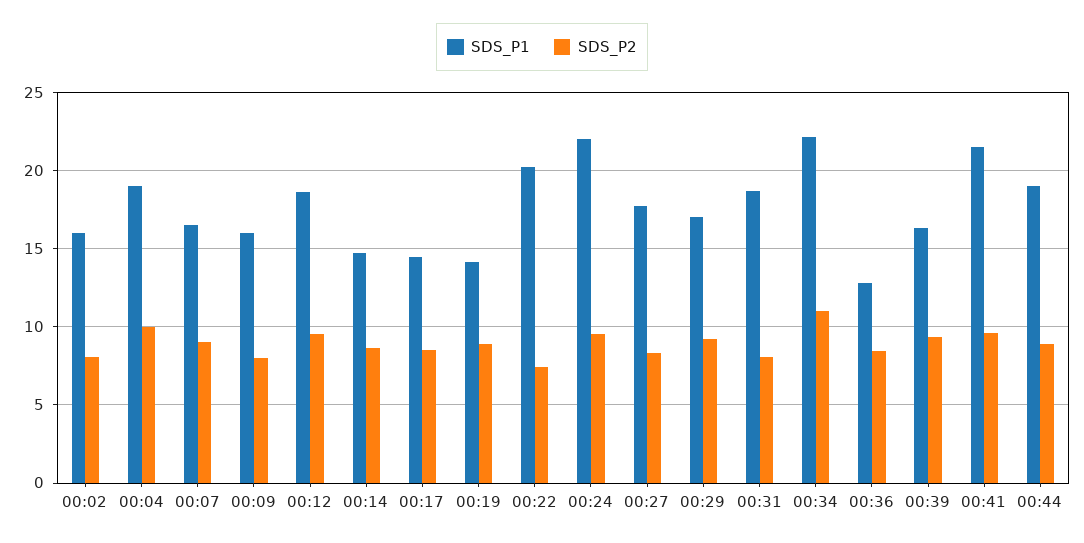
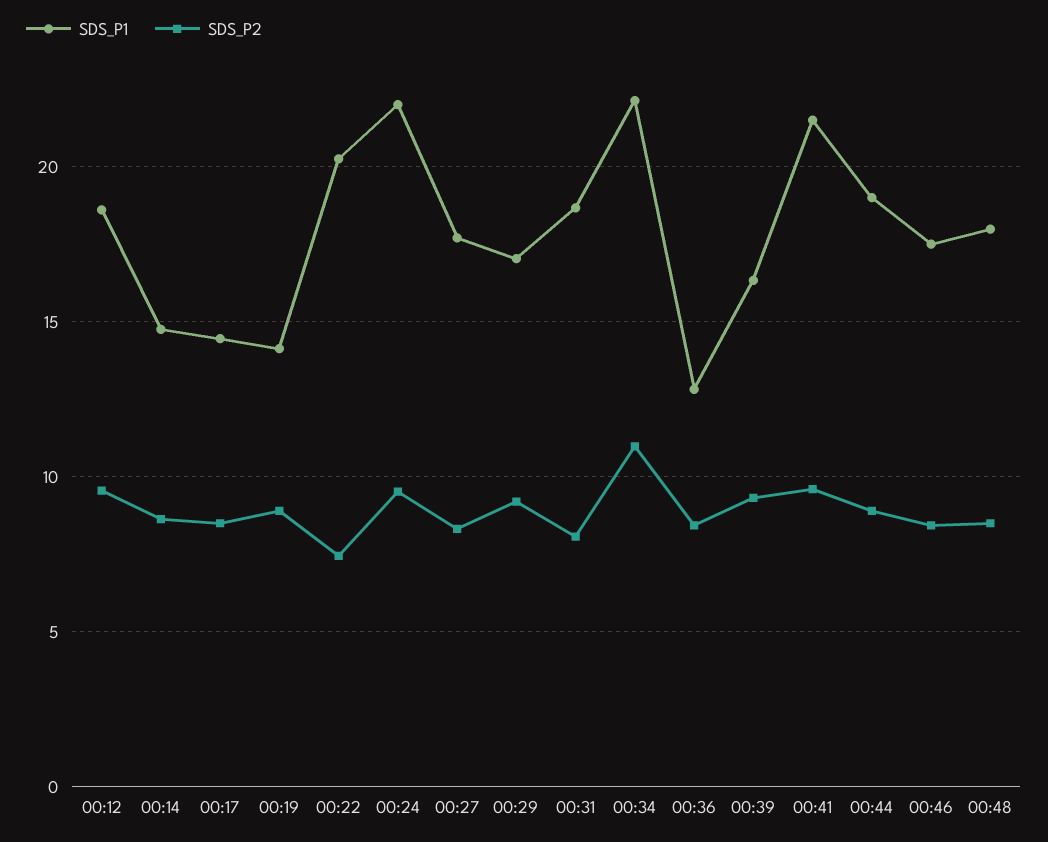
SDS_P1, 00:02: 16 -> none
SDS_P2, 00:02: 8 -> none
SDS_P1, 00:04: 19 -> none
SDS_P2, 00:04: 10 -> none
SDS_P1, 00:07: 16.5 -> none
SDS_P2, 00:07: 9 -> none
SDS_P1, 00:09: 16 -> none
SDS_P2, 00:09: 8 -> none
SDS_P1, 00:46: none -> 17.5
SDS_P2, 00:46: none -> 8.5
SDS_P1, 00:48: none -> 18
SDS_P2, 00:48: none -> 8.5

